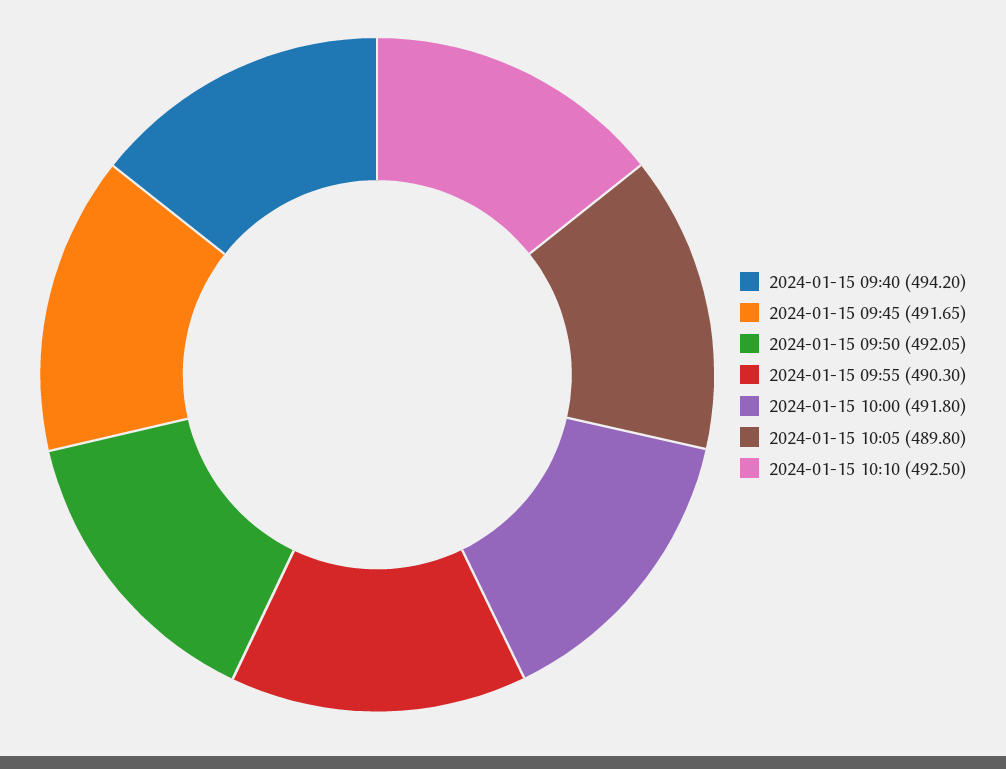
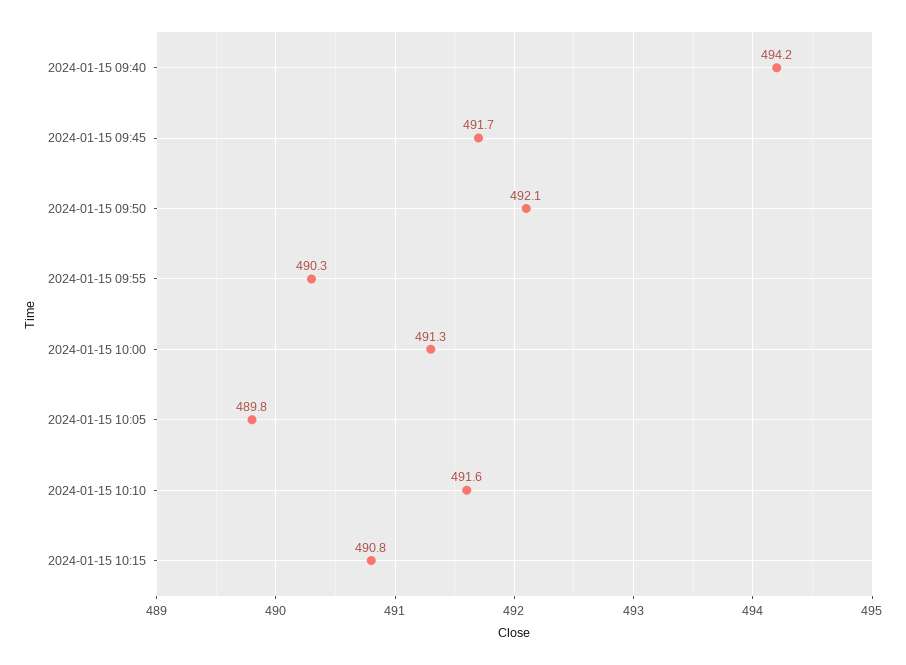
2024-01-15 10:00: 491.8 -> 491.3
2024-01-15 10:10: 492.5 -> 491.6
2024-01-15 10:15: none -> 490.8

